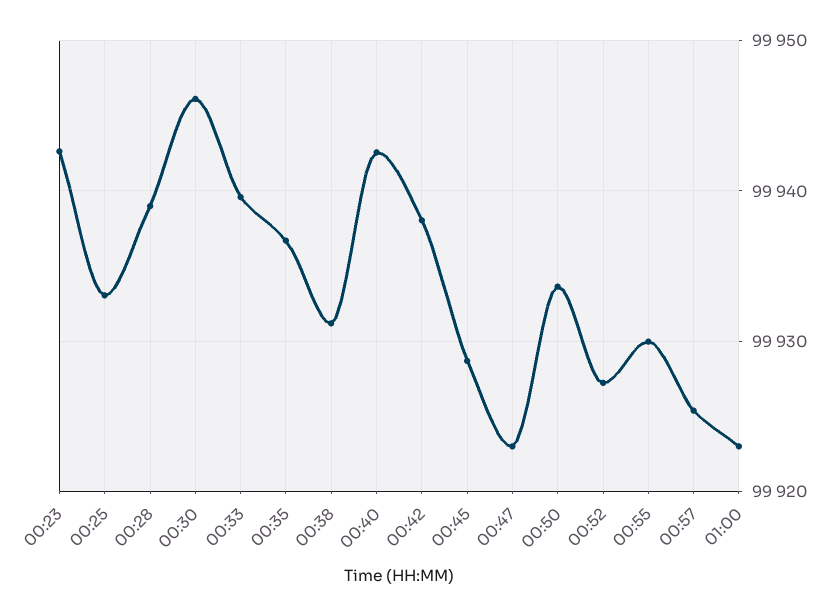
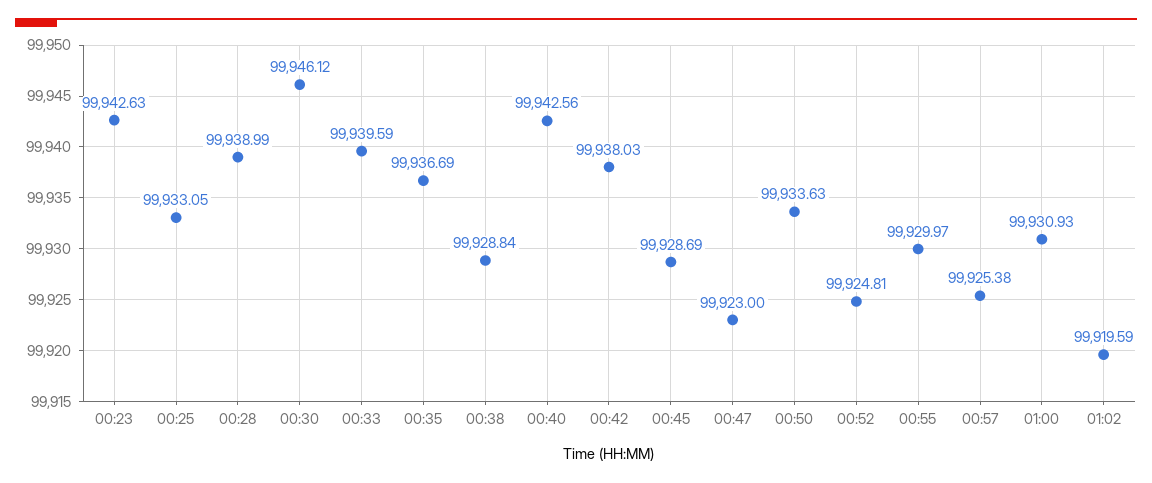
00:38: 99931 -> 99928.84
00:52: 99927 -> 99924.81
01:00: 99923 -> 99930.93
01:02: none -> 99919.59

